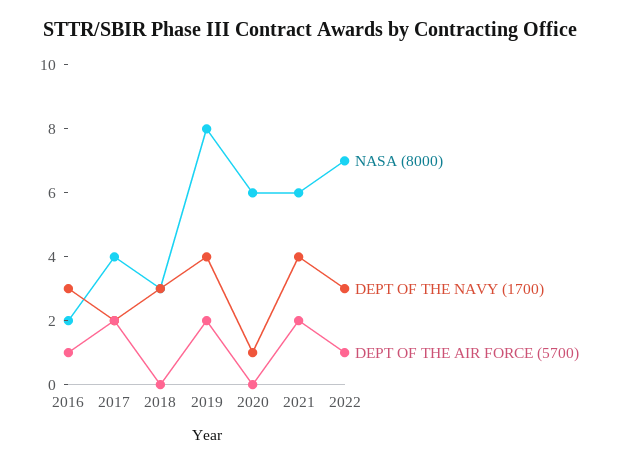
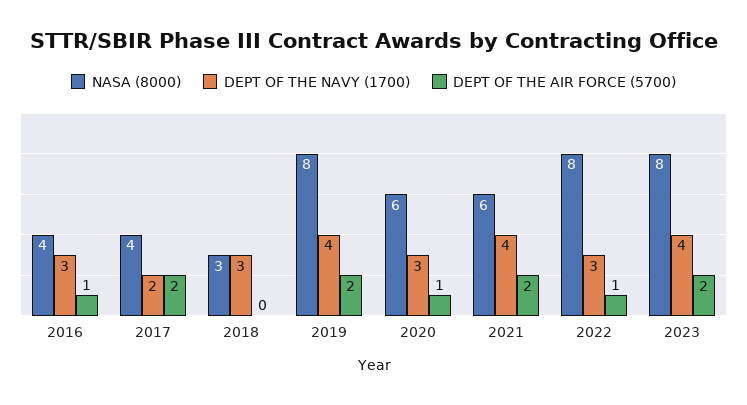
NASA (8000), 2016: 2 -> 4
DEPT OF THE NAVY (1700), 2020: 1 -> 3
DEPT OF THE AIR FORCE (5700), 2020: 0 -> 1
NASA (8000), 2022: 7 -> 8
NASA (8000), 2023: none -> 8
DEPT OF THE NAVY (1700), 2023: none -> 4
DEPT OF THE AIR FORCE (5700), 2023: none -> 2

